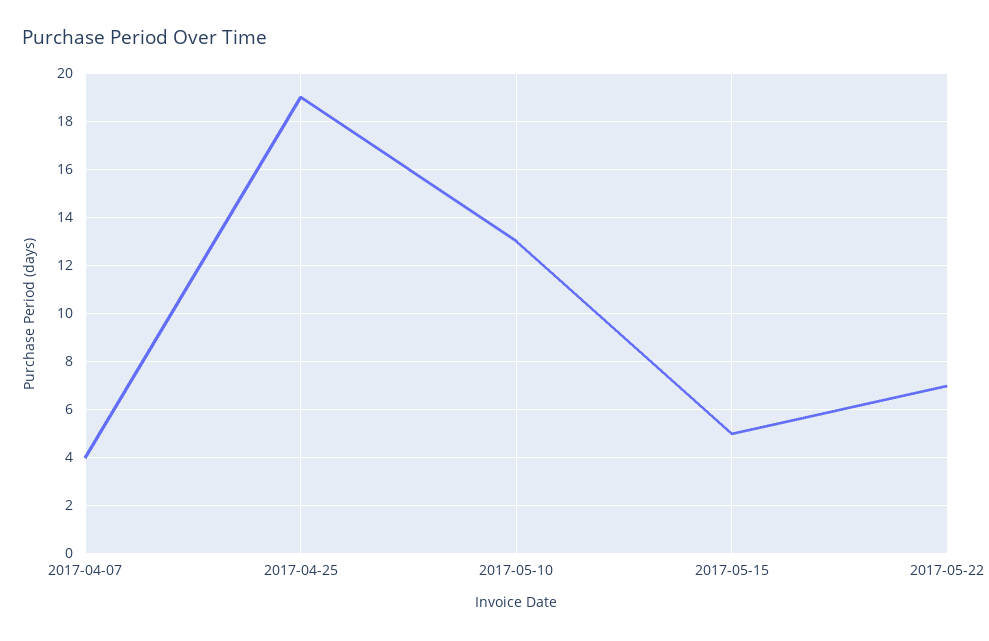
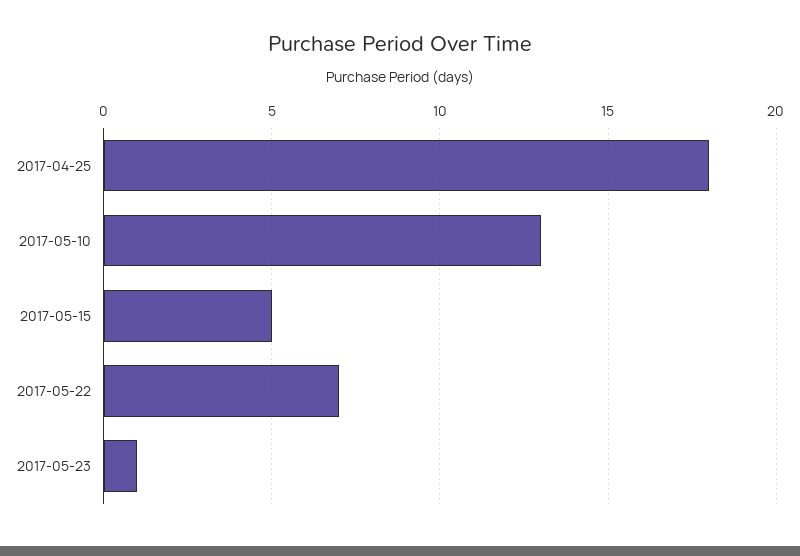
2017-04-07: 4 -> none
2017-04-25: 19 -> 18
2017-05-23: none -> 1

